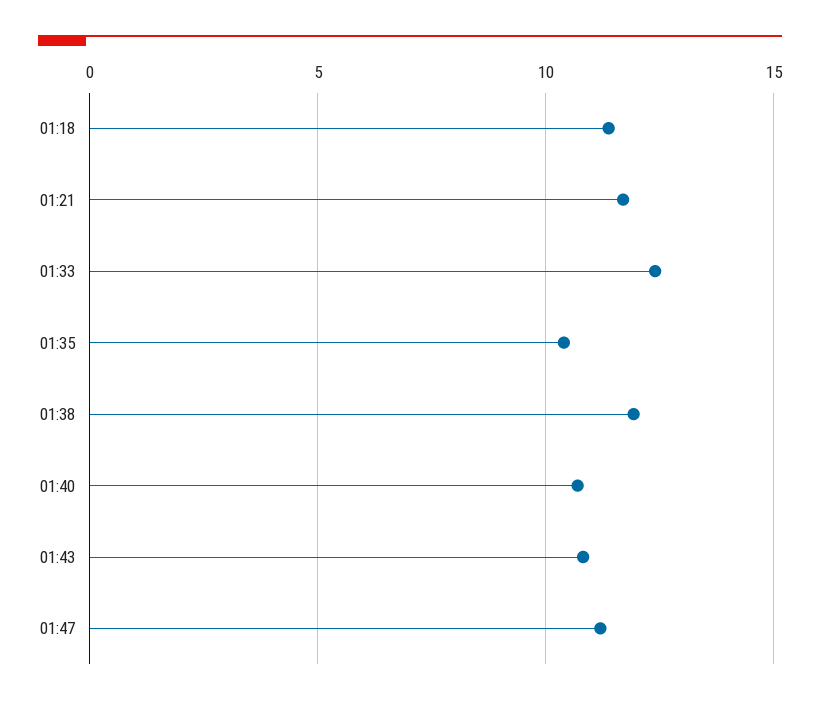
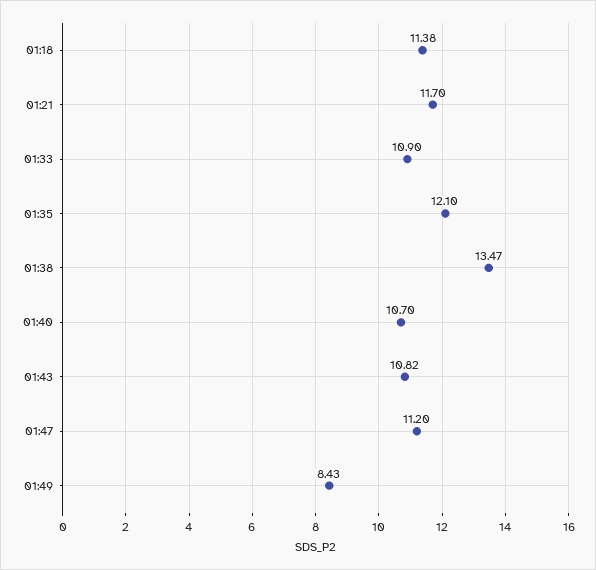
01:33: 12.5 -> 10.9
01:35: 10.5 -> 12.1
01:38: 12 -> 13.47
01:49: none -> 8.43

